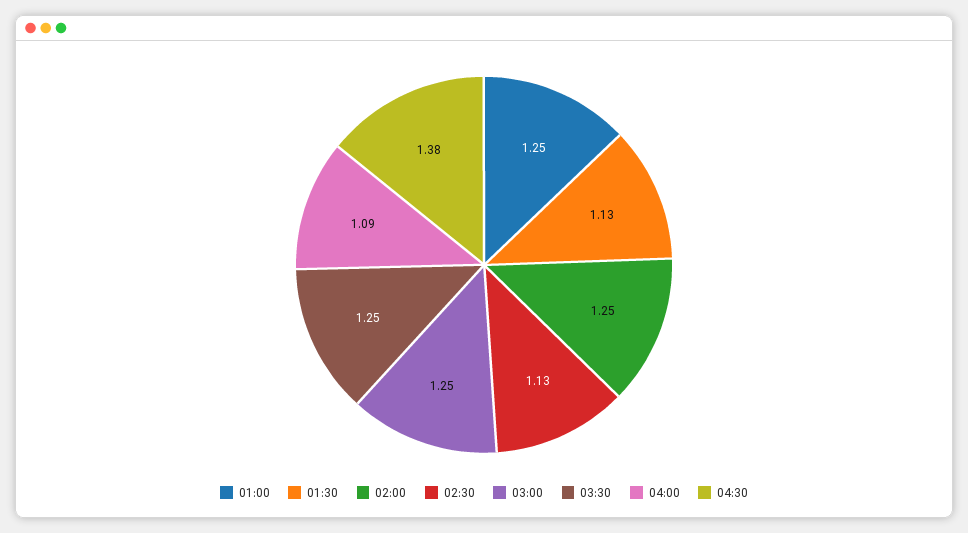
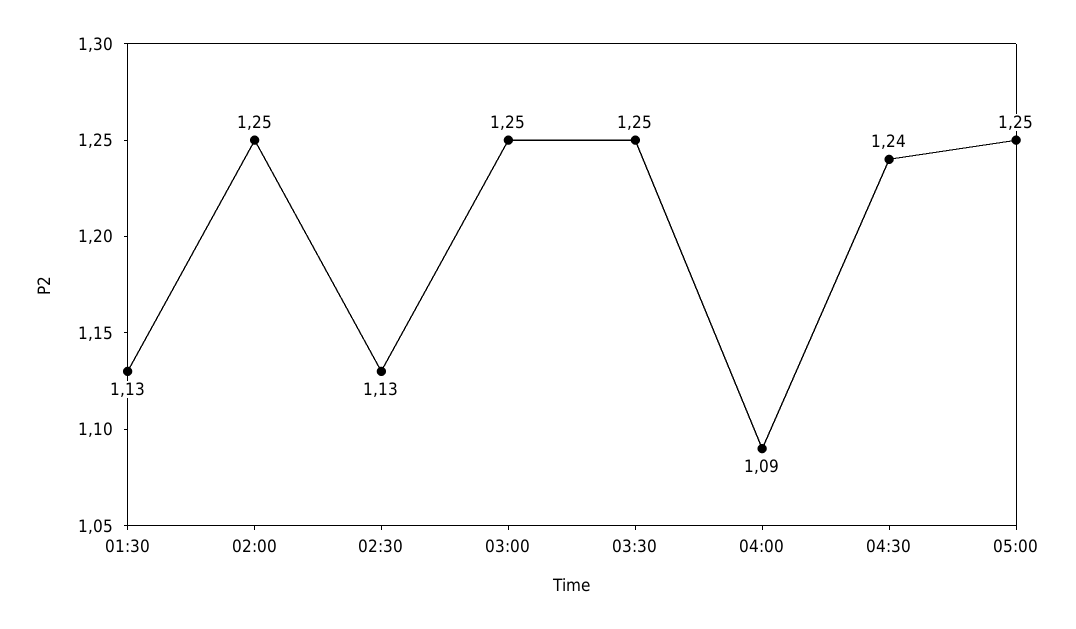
01:00: 1.25 -> none
04:30: 1.38 -> 1.24
05:00: none -> 1.25

